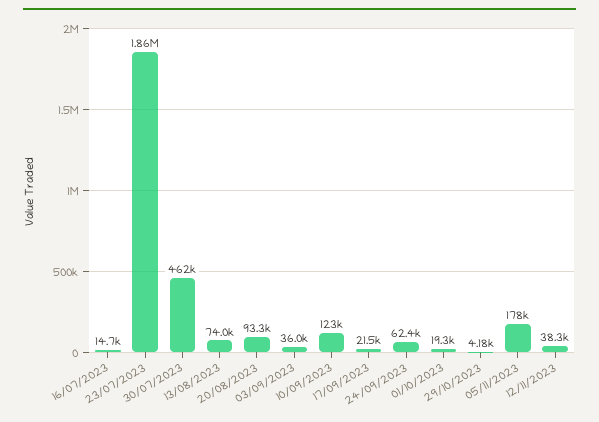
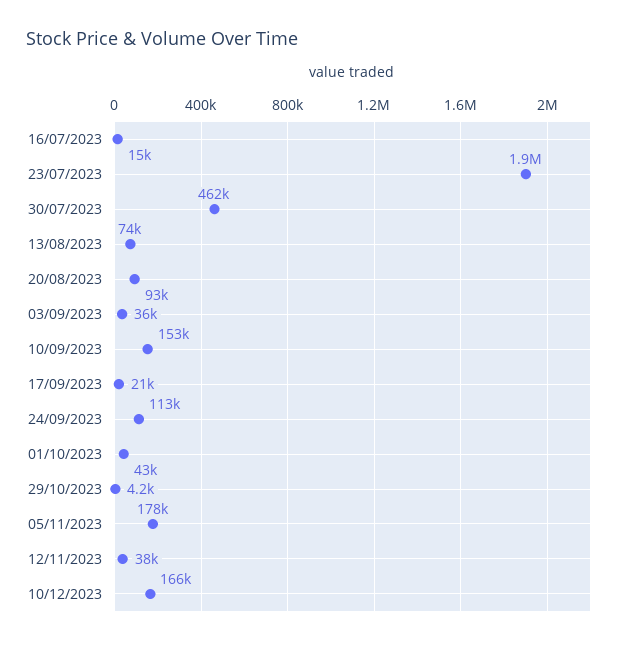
10/09/2023: 123000 -> 153000
24/09/2023: 62400 -> 113000
01/10/2023: 19300 -> 43000
10/12/2023: none -> 166000

